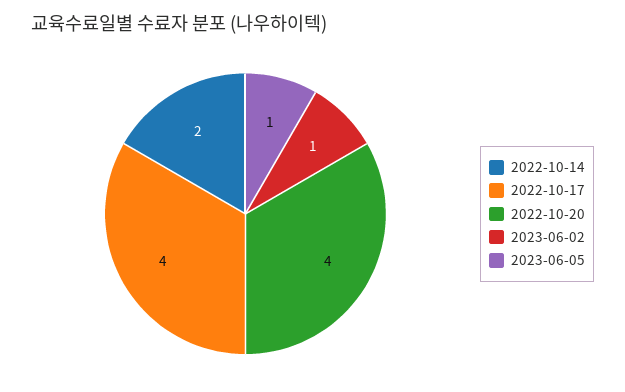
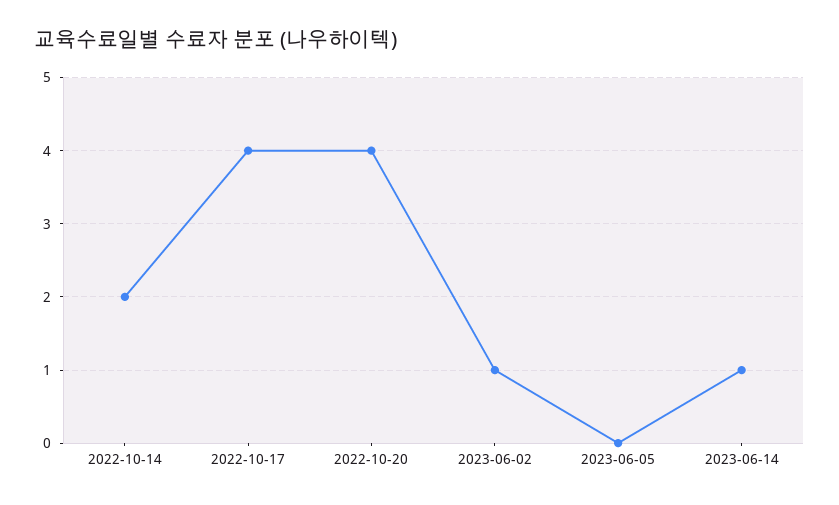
2023-06-05: 1 -> 0
2023-06-14: none -> 1

